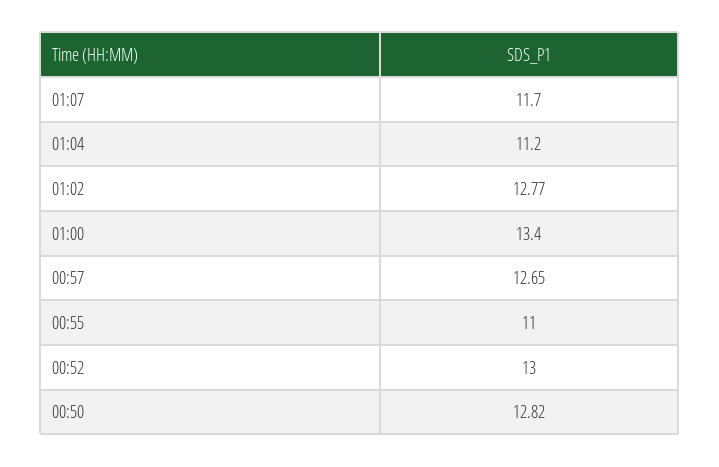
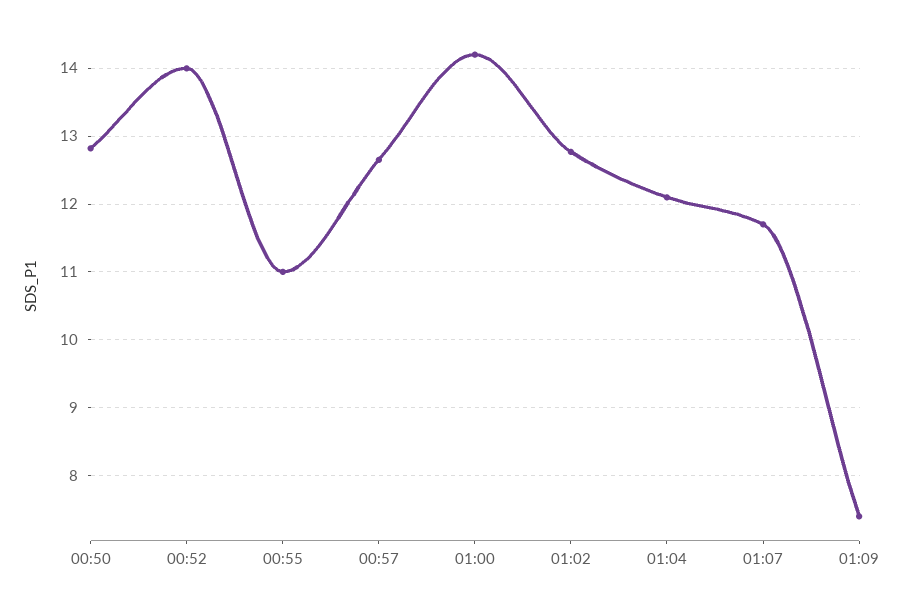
01:04: 11.2 -> 12.1
01:00: 13.4 -> 14.2
00:52: 13 -> 14
01:09: none -> 7.4

